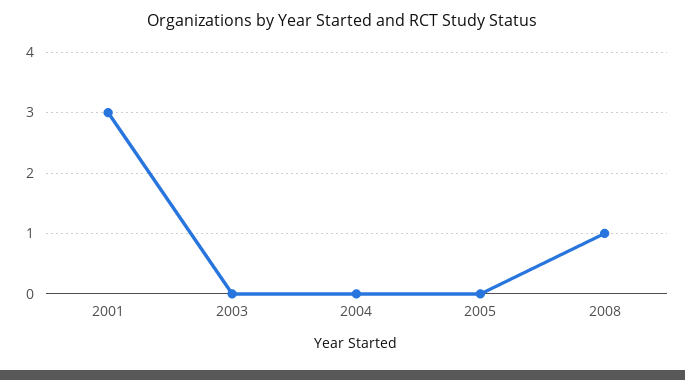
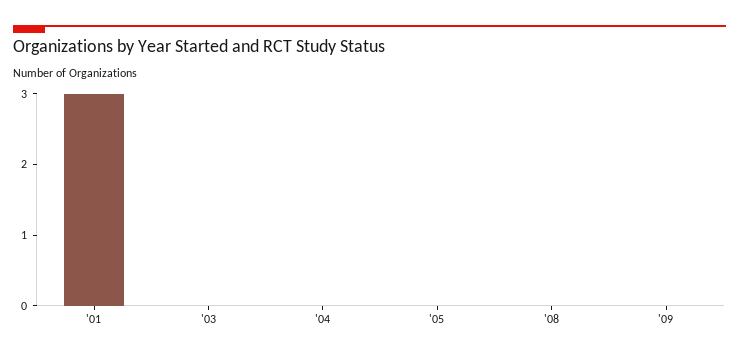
2008: 1 -> 0
'09: none -> 0

